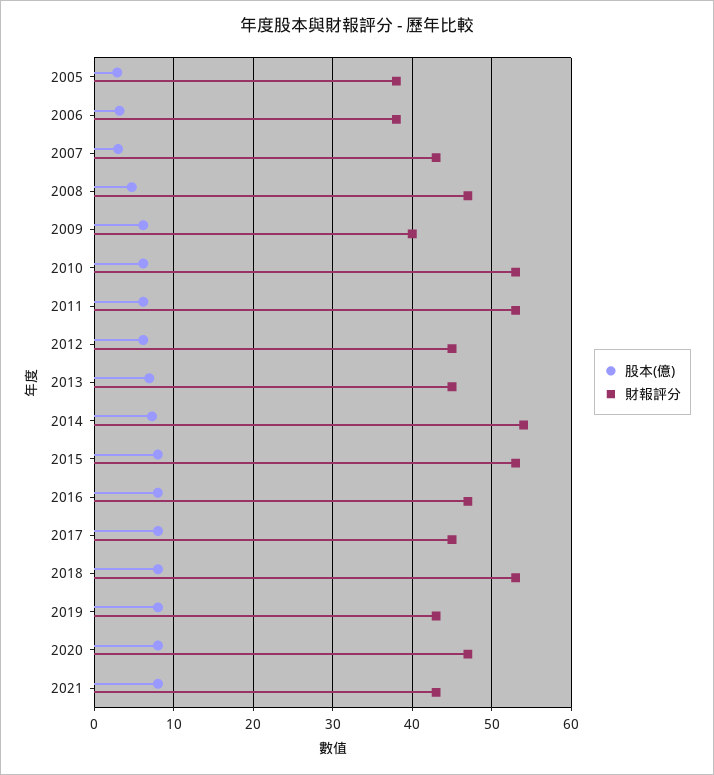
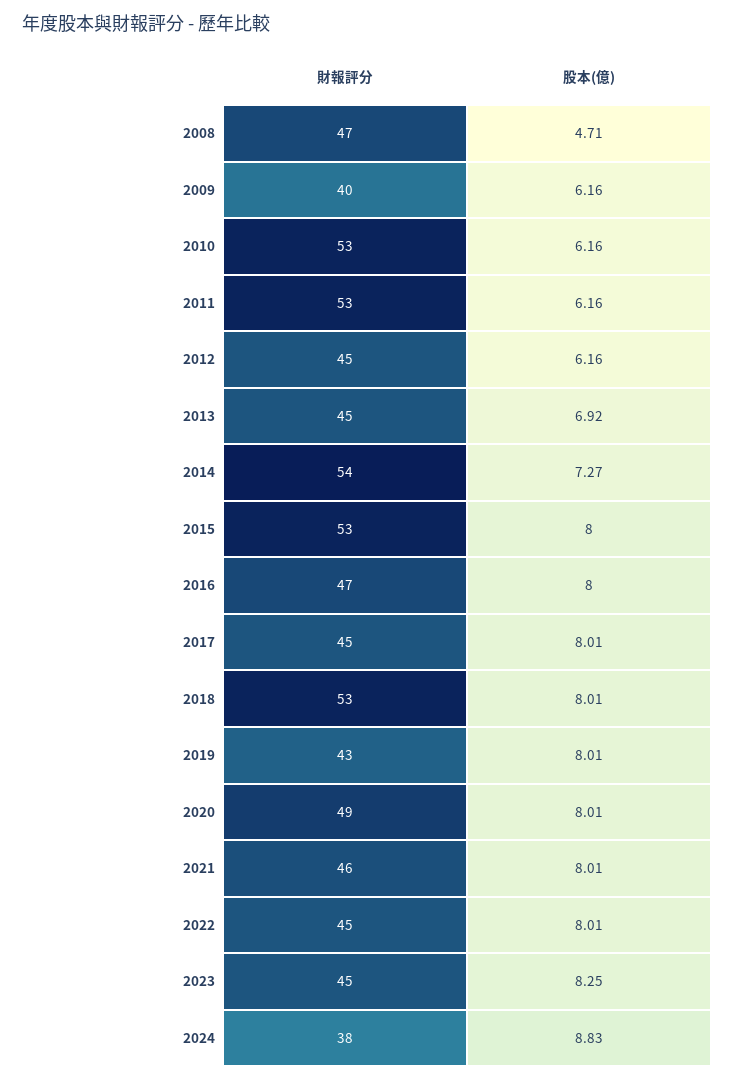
股本(億), 2005: 3 -> none
財報評分, 2005: 38 -> none
股本(億), 2006: 3 -> none
財報評分, 2006: 38 -> none
股本(億), 2007: 3 -> none
財報評分, 2007: 43 -> none
財報評分, 2020: 47 -> 49
財報評分, 2021: 43 -> 46
財報評分, 2022: none -> 45
股本(億), 2022: none -> 8.01
財報評分, 2023: none -> 45
股本(億), 2023: none -> 8.25
財報評分, 2024: none -> 38
股本(億), 2024: none -> 8.83

